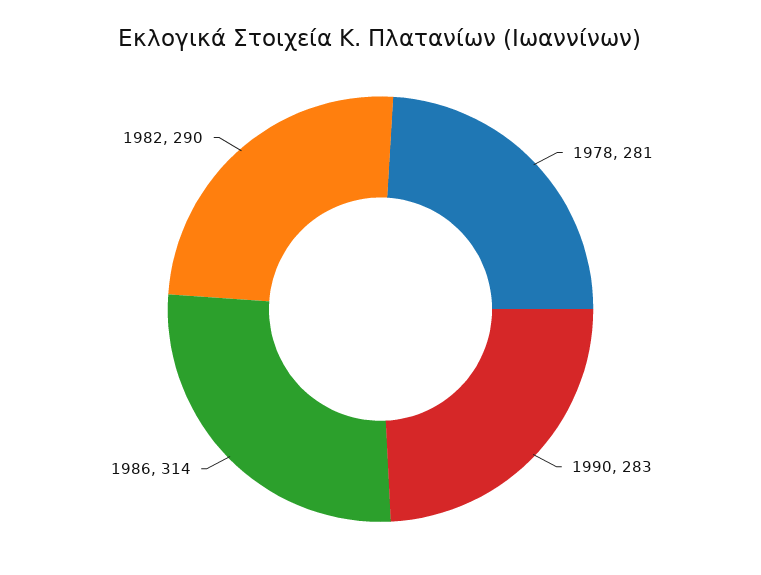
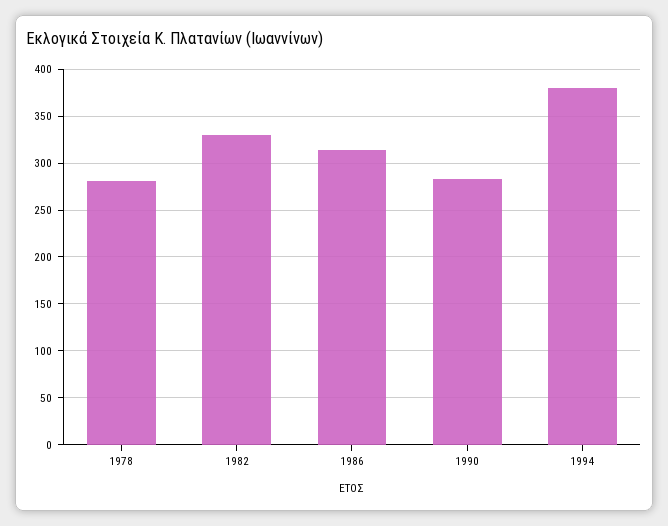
1982: 290 -> 330
1994: none -> 380

